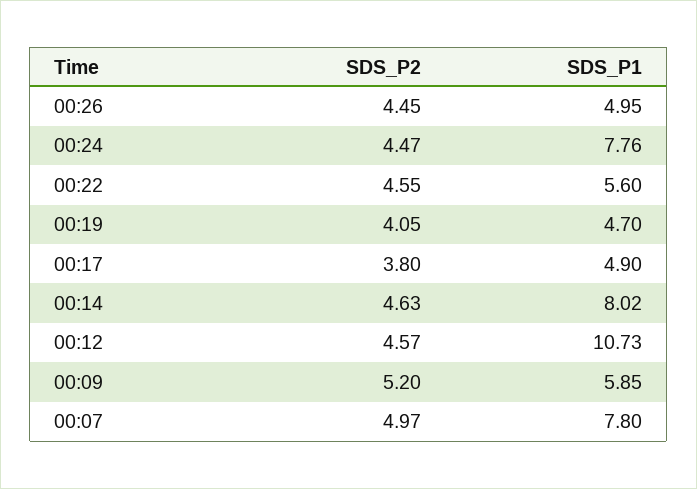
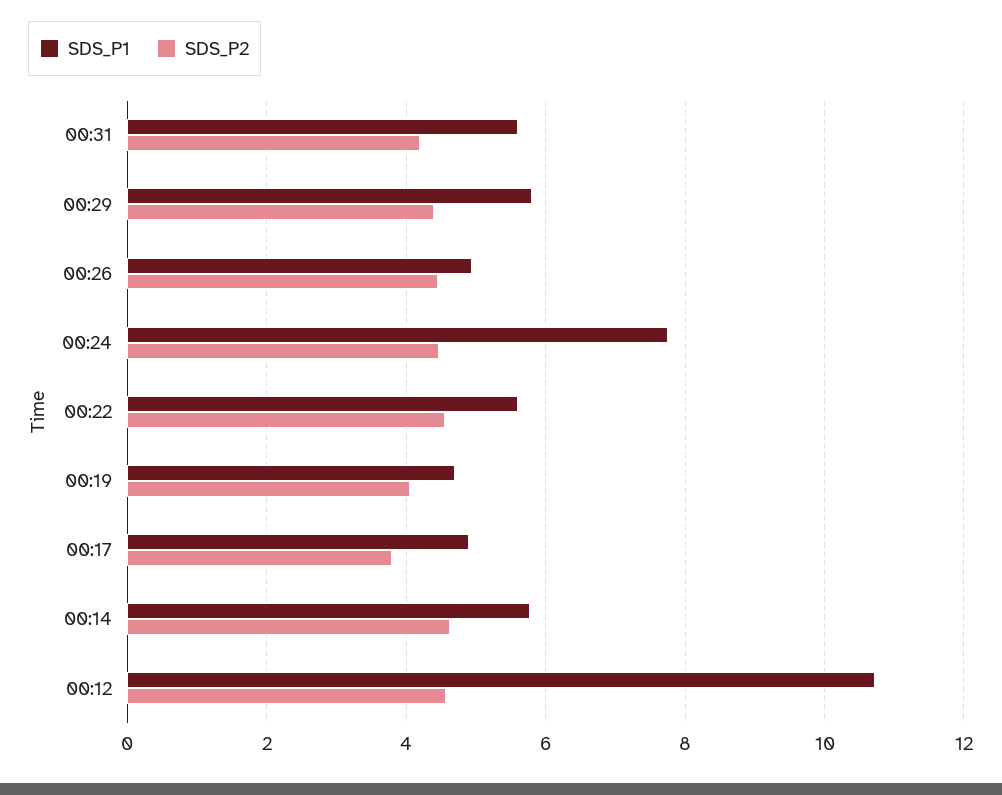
SDS_P1, 00:14: 8.02 -> 5.8
SDS_P2, 00:09: 5.2 -> none
SDS_P1, 00:09: 5.85 -> none
SDS_P2, 00:07: 4.97 -> none
SDS_P1, 00:07: 7.8 -> none
SDS_P1, 00:31: none -> 5.6
SDS_P2, 00:31: none -> 4.2
SDS_P1, 00:29: none -> 5.8
SDS_P2, 00:29: none -> 4.4

